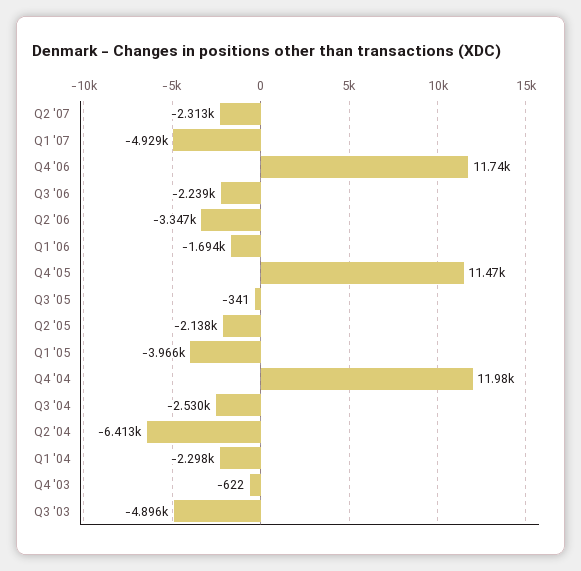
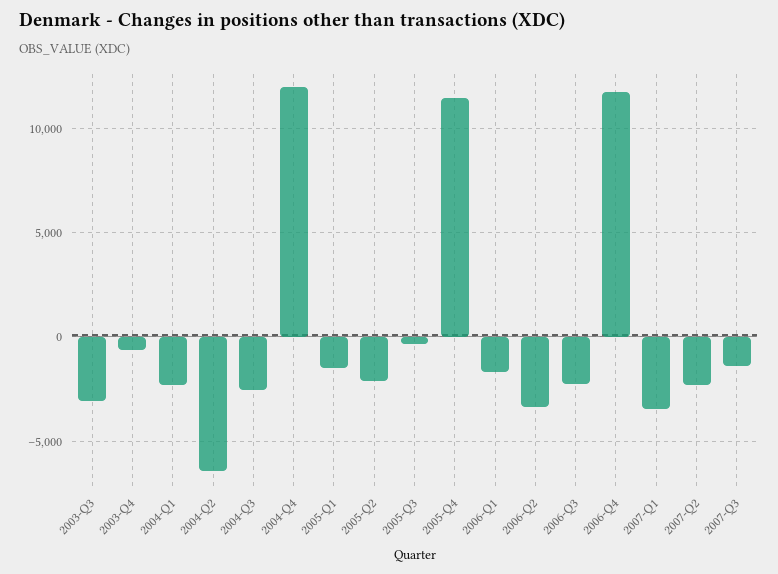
Q1 '07: -4929 -> -3500
Q1 '05: -3966 -> -1500
Q3 '03: -4896 -> -3000
2007-Q3: none -> -1500

